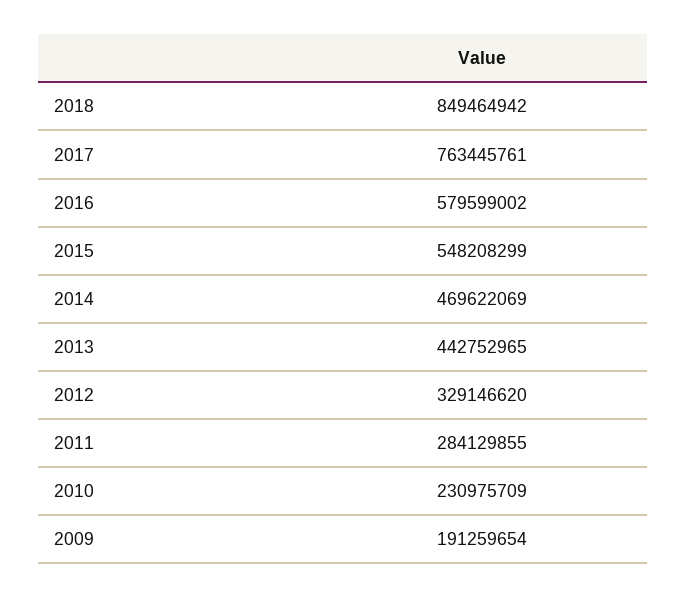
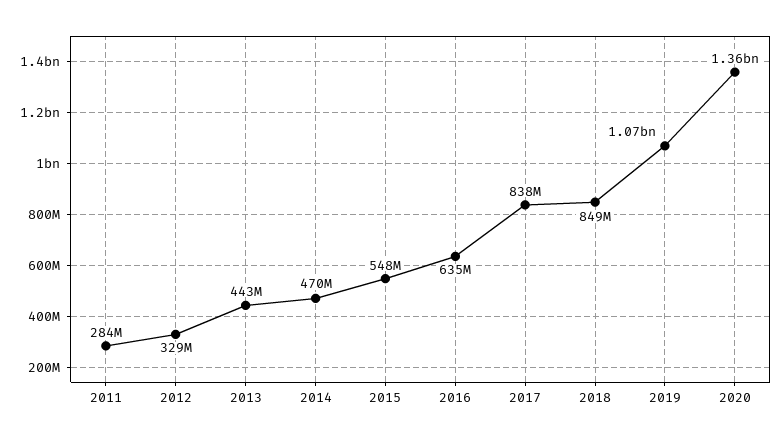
2017: 763445761 -> 838000000
2016: 579599002 -> 635000000
2010: 230975709 -> none
2009: 191259654 -> none
2019: none -> 1070000000
2020: none -> 1360000000

